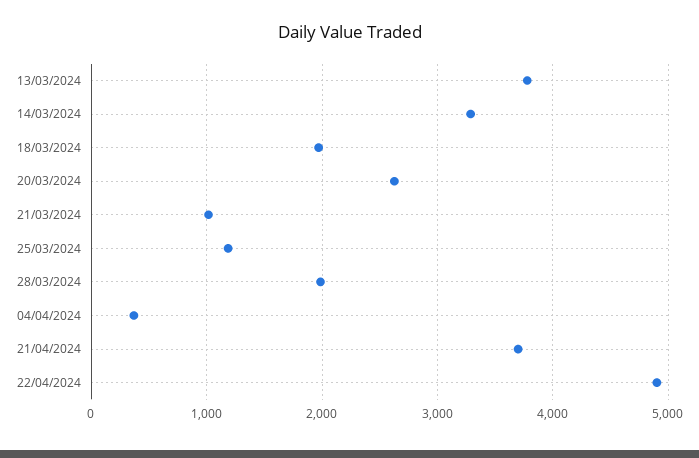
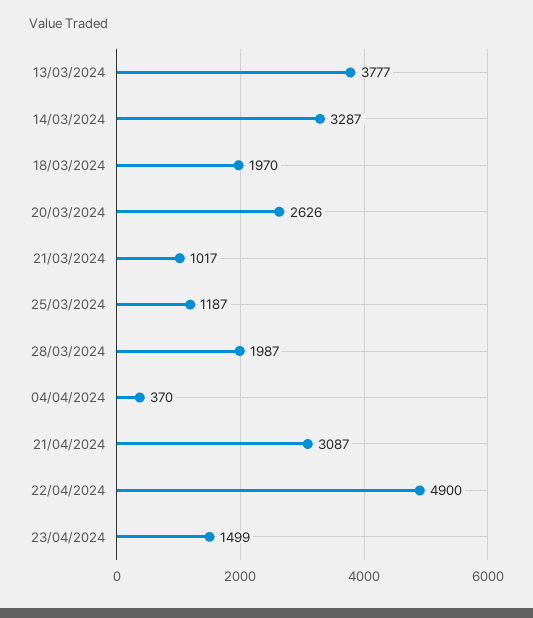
21/04/2024: 3700 -> 3087
23/04/2024: none -> 1499

